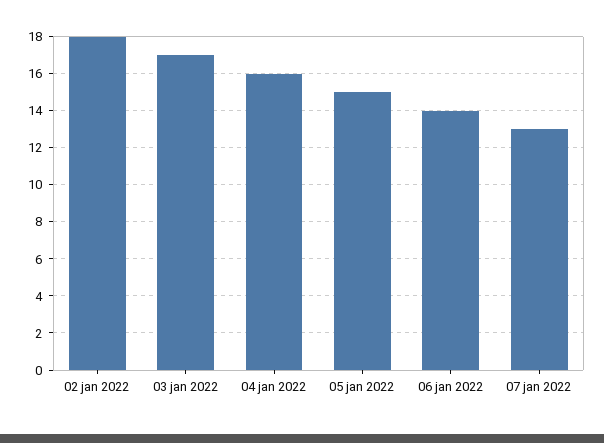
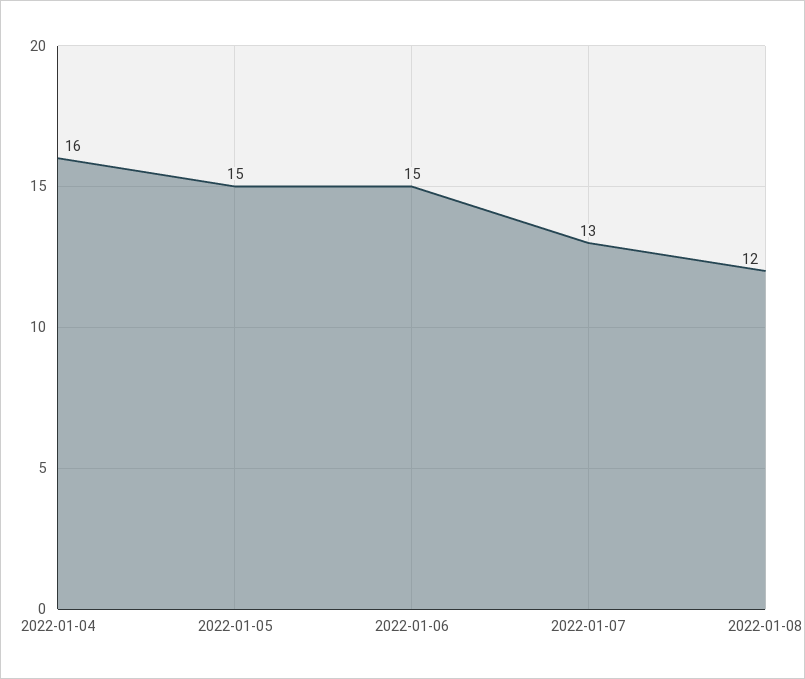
02 jan 2022: 18 -> none
03 jan 2022: 17 -> none
06 jan 2022: 14 -> 15
2022-01-08: none -> 12

